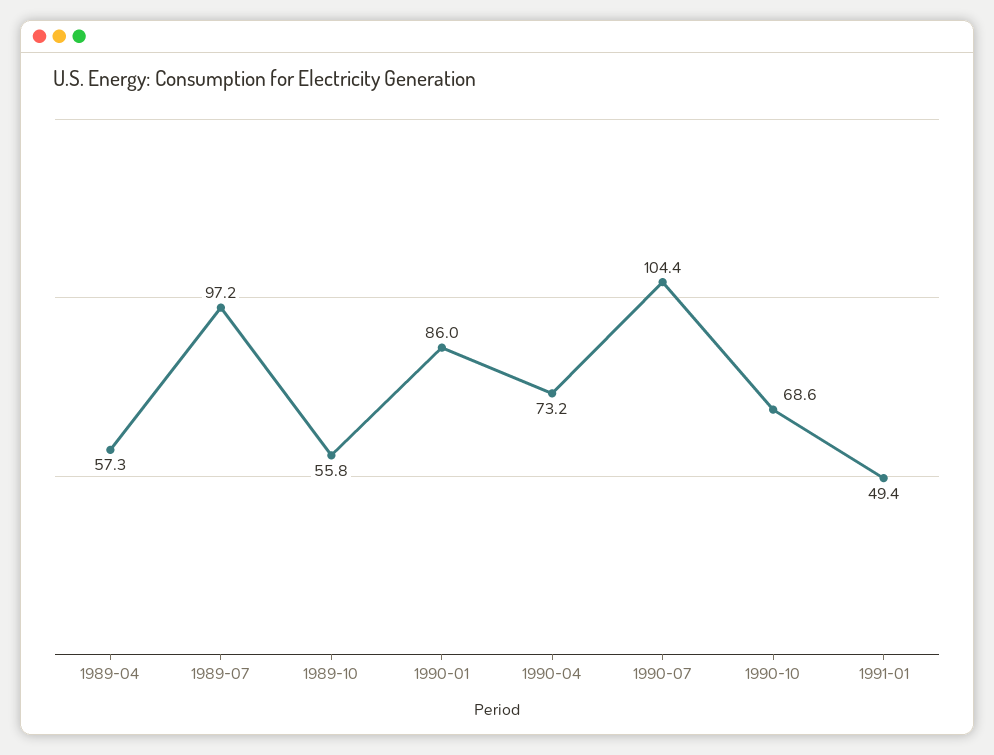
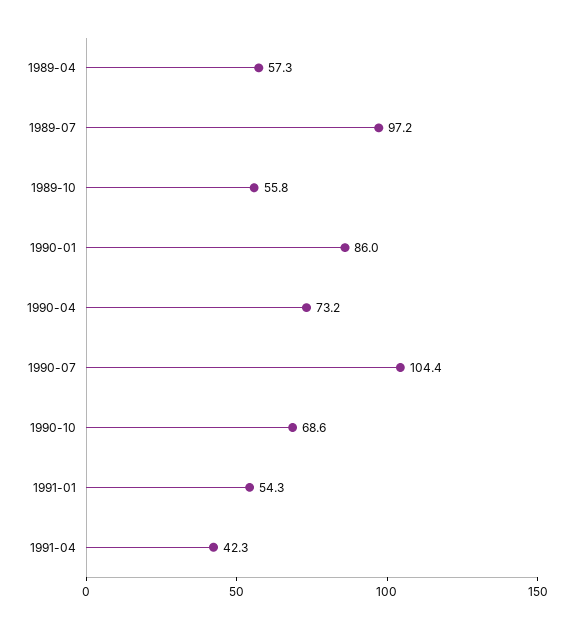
1991-01: 49.4 -> 54.3
1991-04: none -> 42.3

